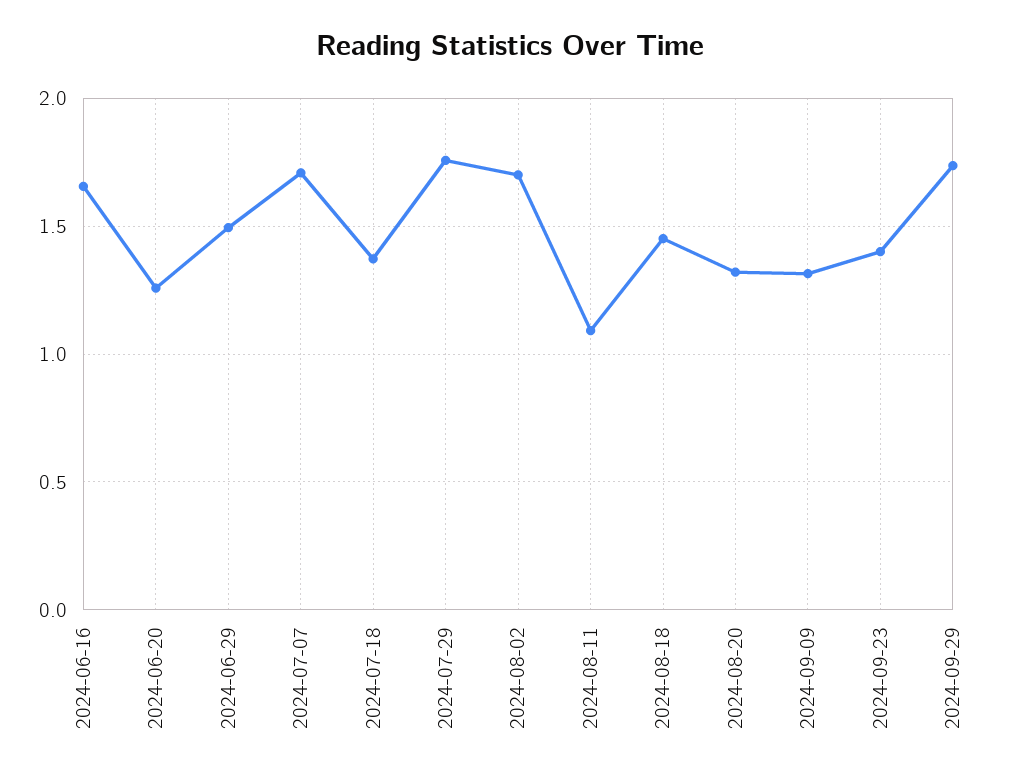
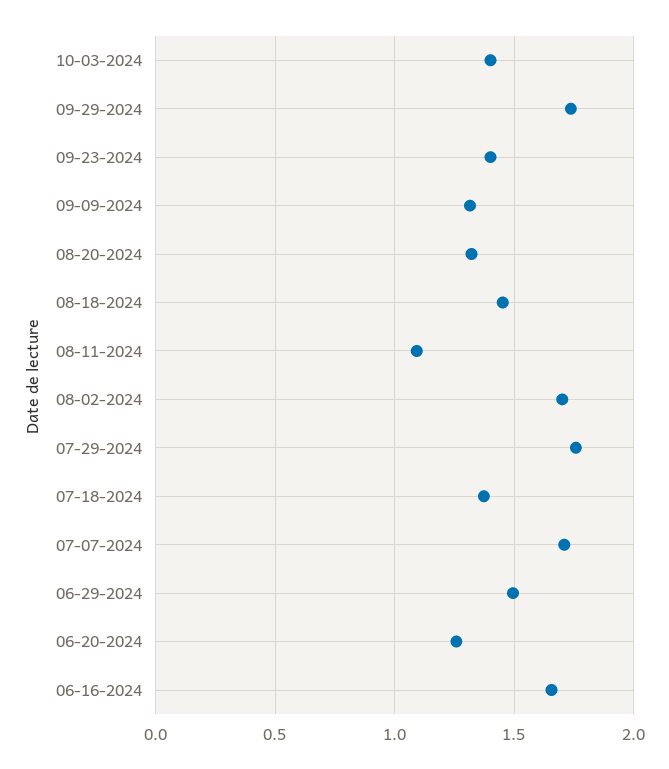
10-03-2024: none -> 1.4

